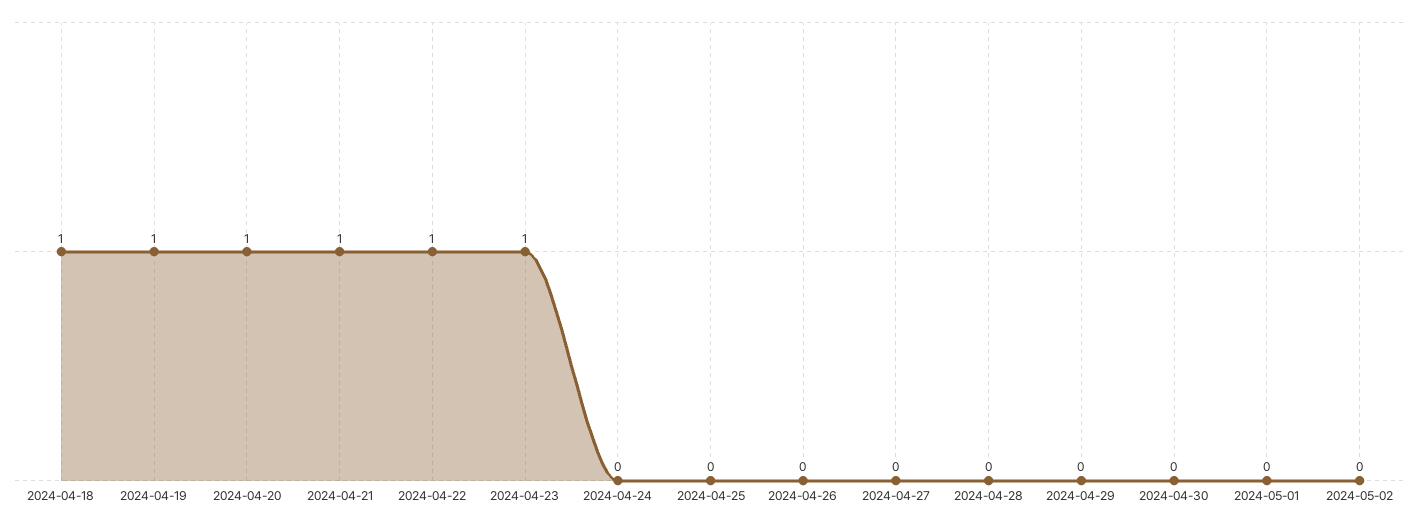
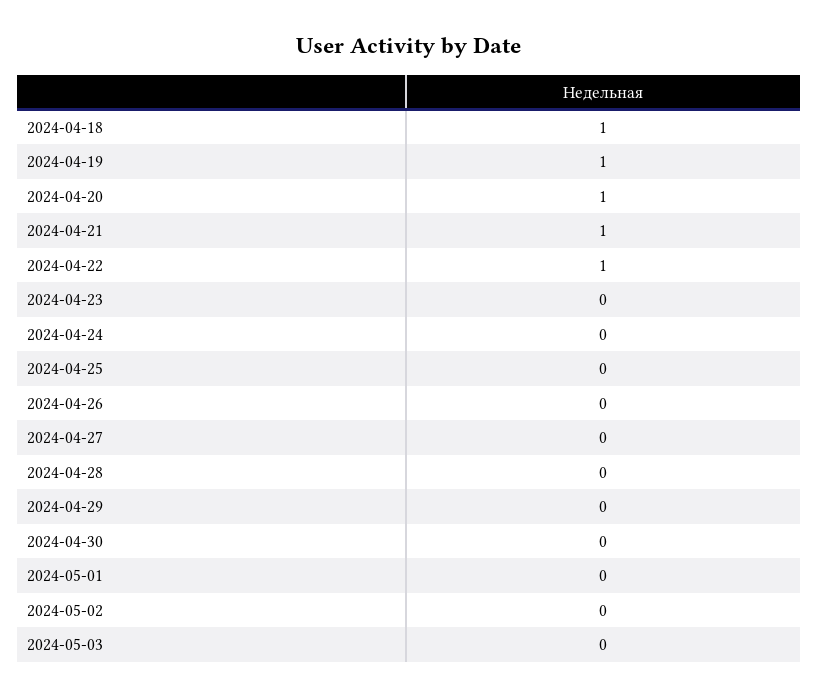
2024-04-23: 1 -> 0
2024-05-03: none -> 0

